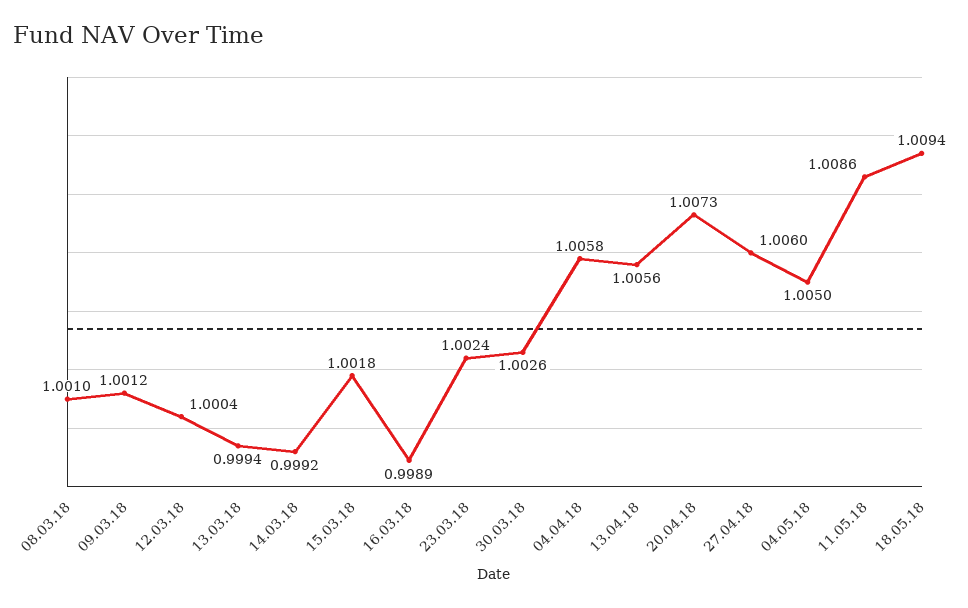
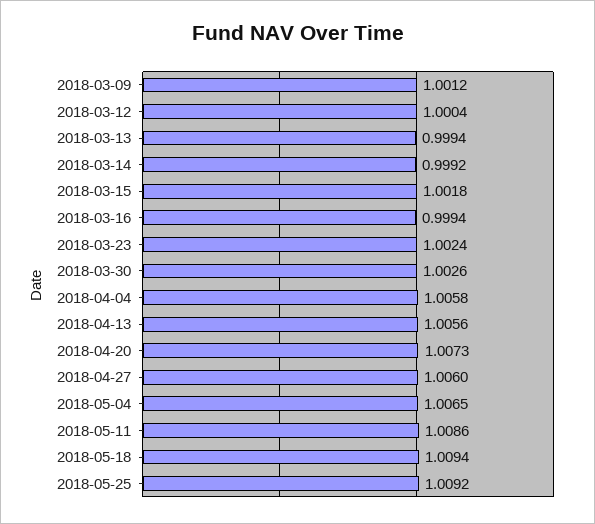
08.03.18: 1.001 -> none
16.03.18: 0.9989 -> 0.9994
04.05.18: 1.005 -> 1.0065
2018-05-25: none -> 1.0092

